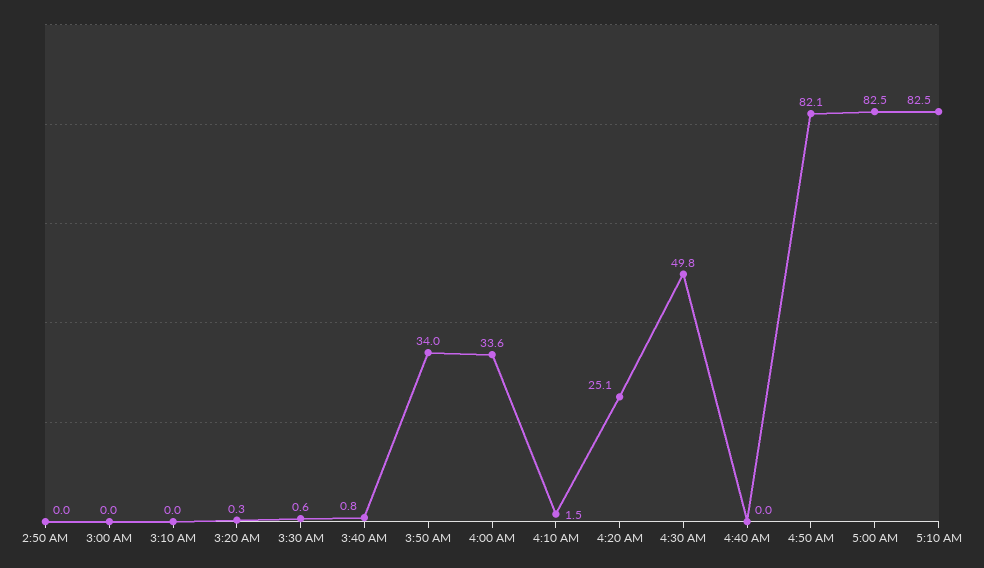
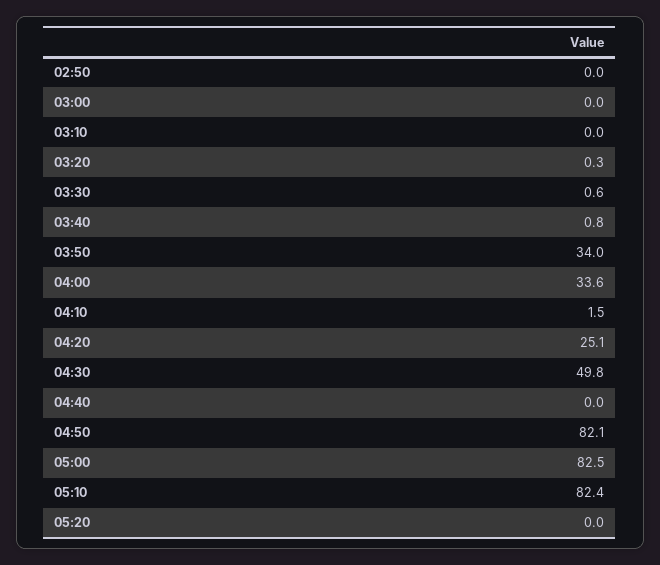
5:10 AM: 82.5 -> 82.4
05:20: none -> 0

